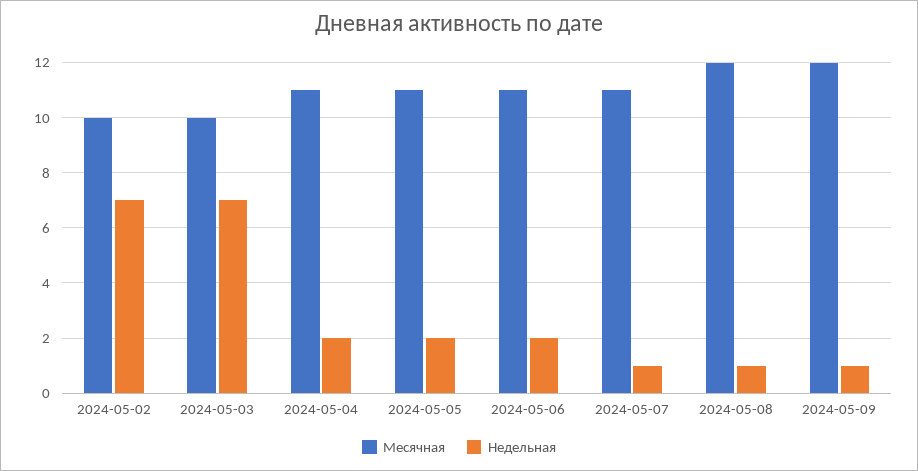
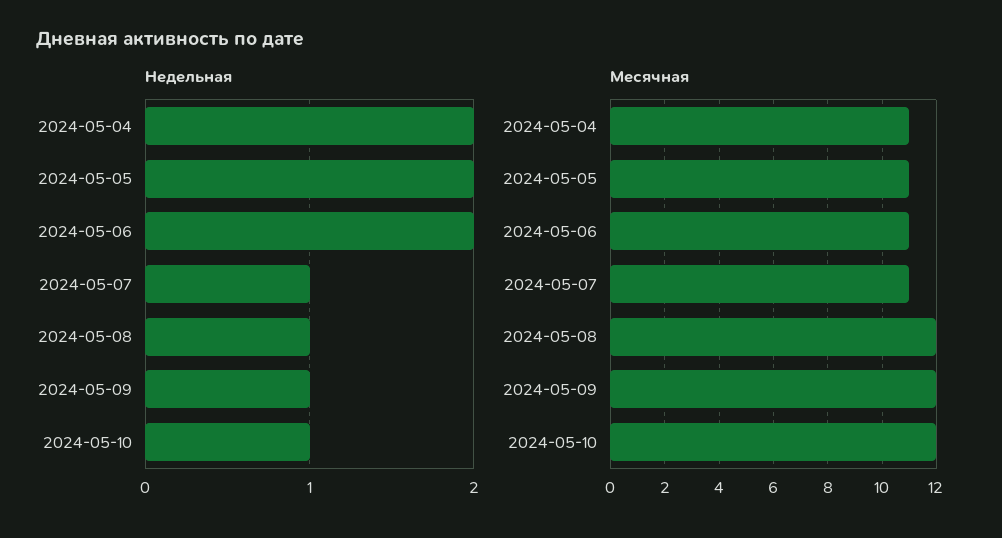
Месячная, 2024-05-02: 10 -> none
Недельная, 2024-05-02: 7 -> none
Месячная, 2024-05-03: 10 -> none
Недельная, 2024-05-03: 7 -> none
Недельная, 2024-05-10: none -> 1
Месячная, 2024-05-10: none -> 12

